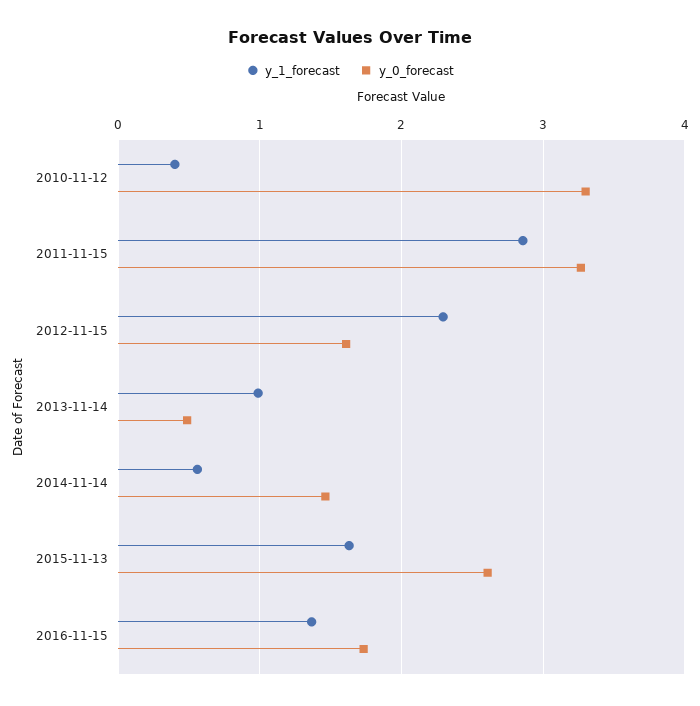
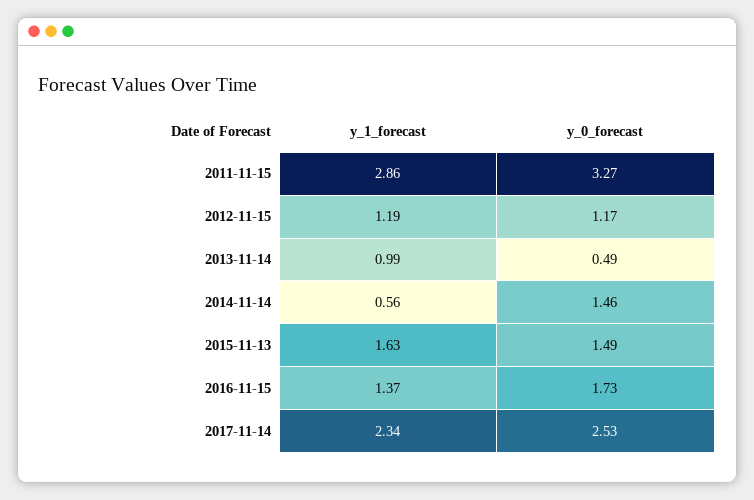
y_1_forecast, 2010-11-12: 0.4 -> none
y_0_forecast, 2010-11-12: 3.3 -> none
y_1_forecast, 2012-11-15: 2.3 -> 1.19
y_0_forecast, 2012-11-15: 1.6 -> 1.17
y_0_forecast, 2015-11-13: 2.6 -> 1.49
y_1_forecast, 2017-11-14: none -> 2.34
y_0_forecast, 2017-11-14: none -> 2.53

